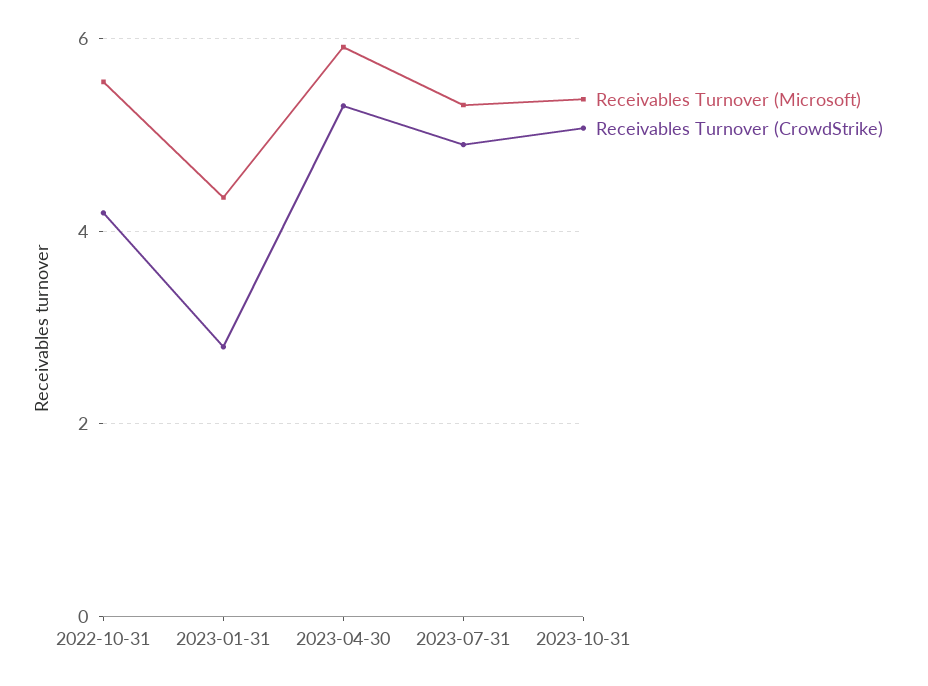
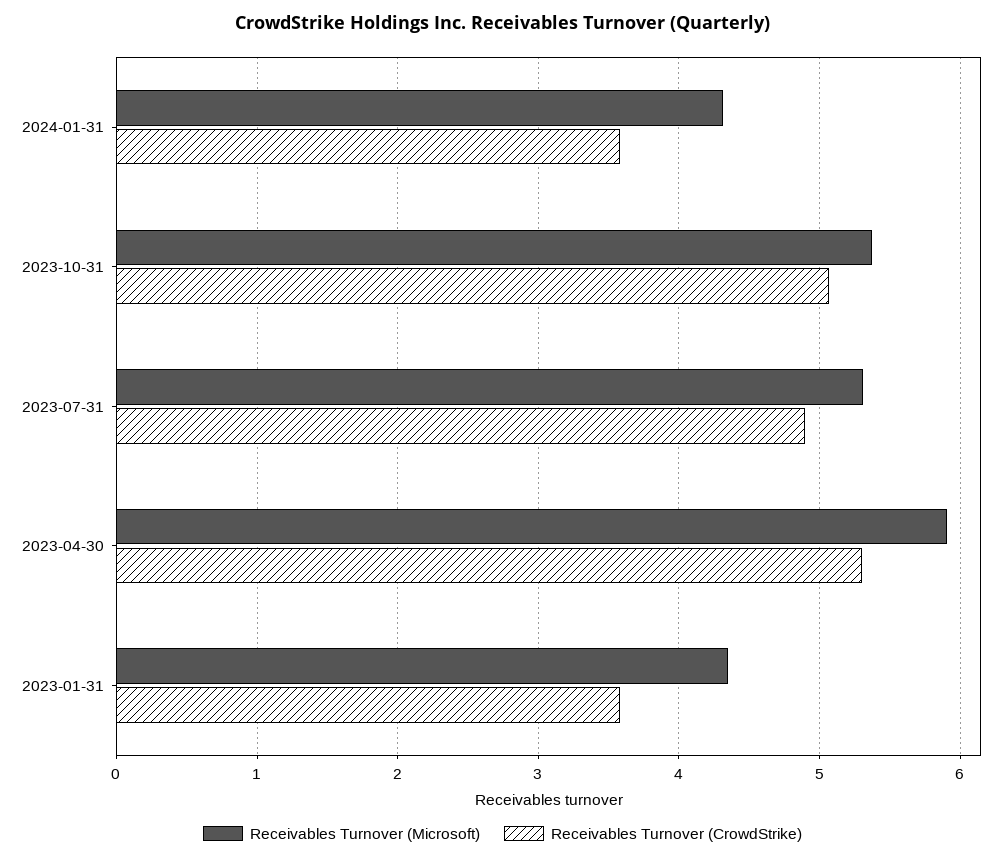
Receivables Turnover (Microsoft), 2022-10-31: 5.6 -> none
Receivables Turnover (CrowdStrike), 2022-10-31: 4.2 -> none
Receivables Turnover (CrowdStrike), 2023-01-31: 2.8 -> 3.6
Receivables Turnover (Microsoft), 2024-01-31: none -> 4.3
Receivables Turnover (CrowdStrike), 2024-01-31: none -> 3.6

